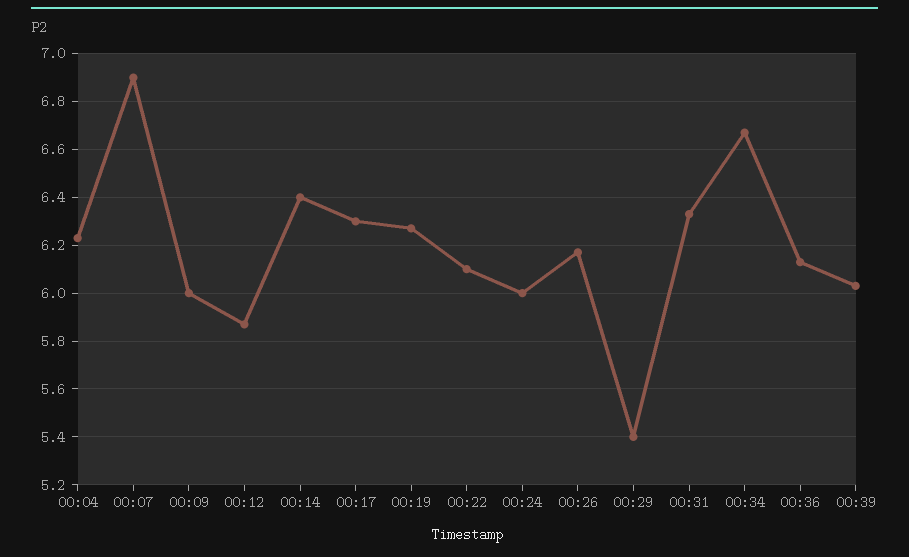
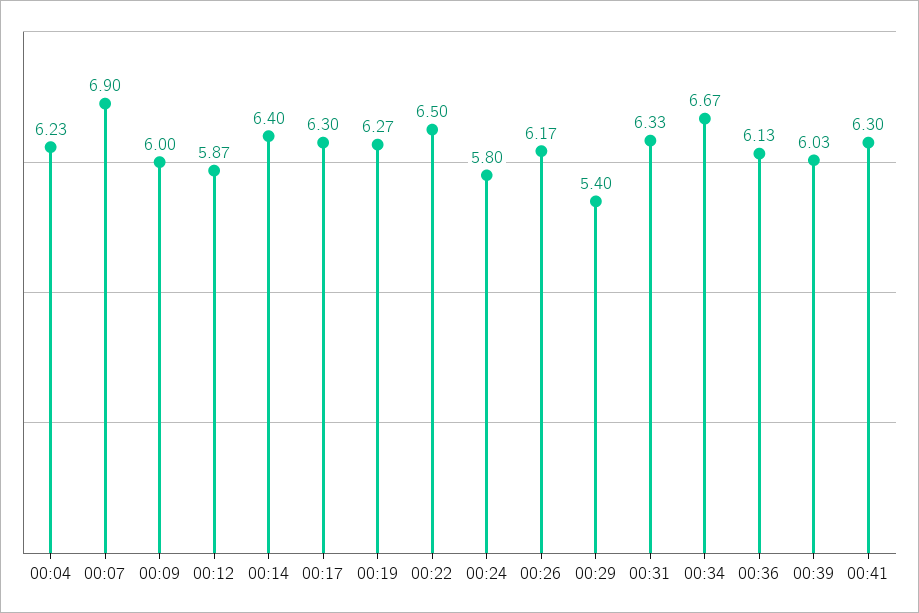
00:22: 6.1 -> 6.5
00:24: 6 -> 5.8
00:41: none -> 6.3

